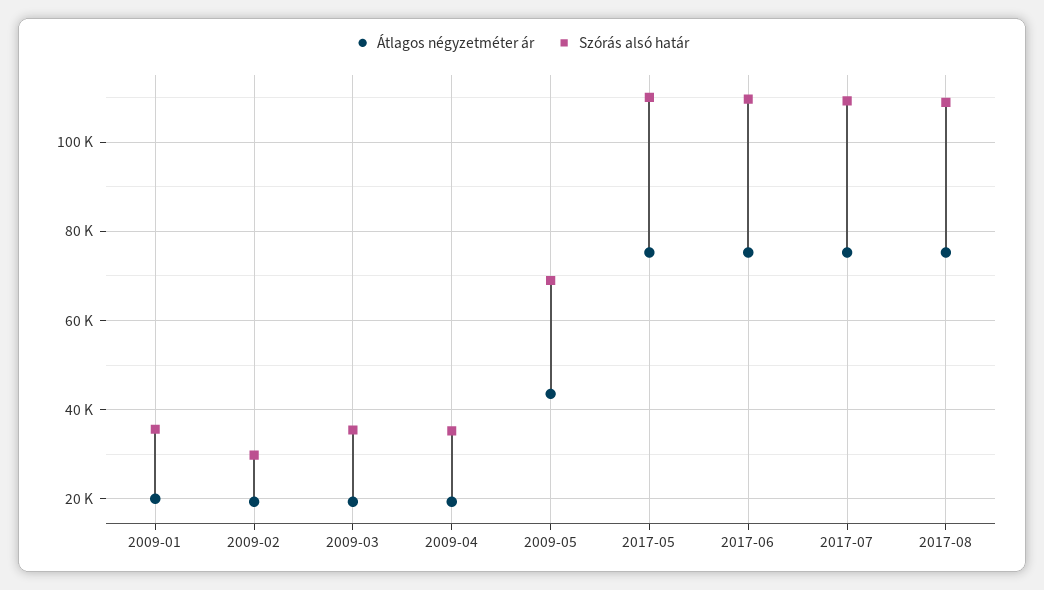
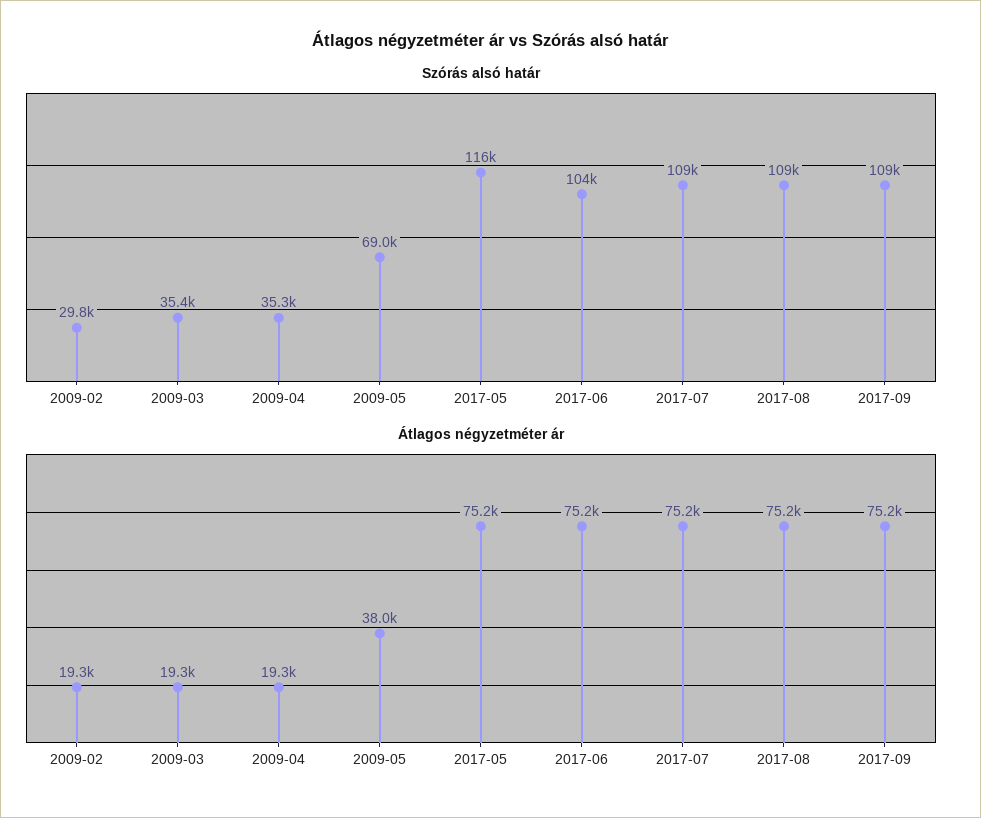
Átlagos négyzetméter ár, 2009-01: 20000 -> none
Szórás alsó határ, 2009-01: 36000 -> none
Átlagos négyzetméter ár, 2009-05: 44000 -> 38000
Szórás alsó határ, 2017-05: 110000 -> 116000
Szórás alsó határ, 2017-06: 110000 -> 104000
Szórás alsó határ, 2017-09: none -> 109000
Átlagos négyzetméter ár, 2017-09: none -> 75200

